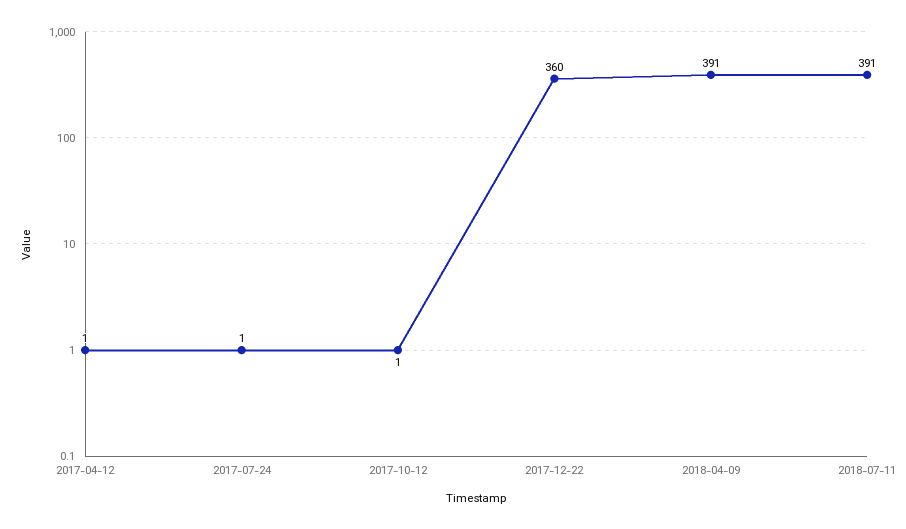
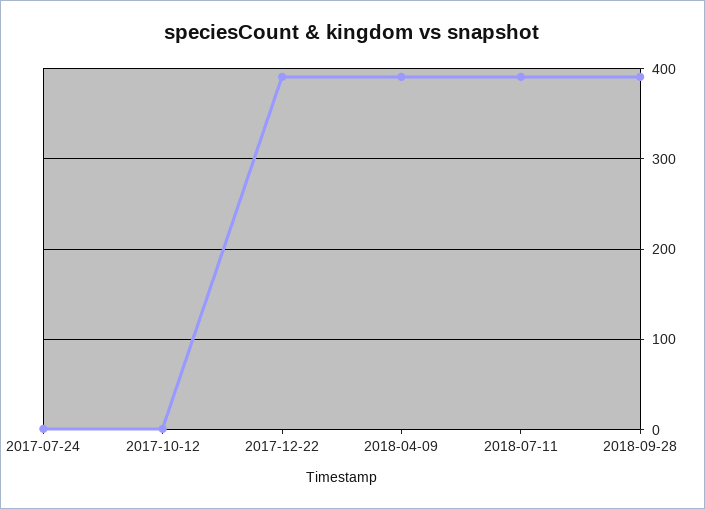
2017-04-12: 1 -> none
2017-12-22: 360 -> 390
2018-09-28: none -> 390

